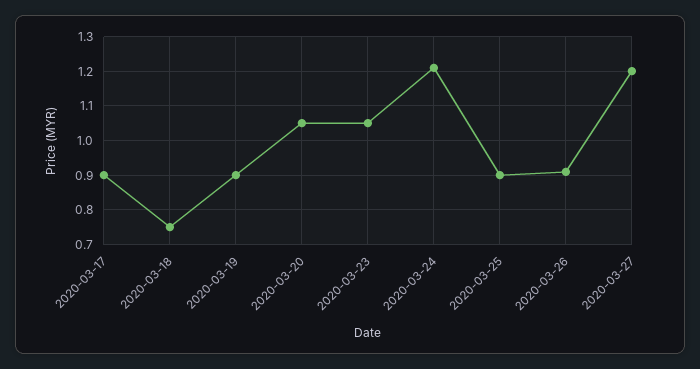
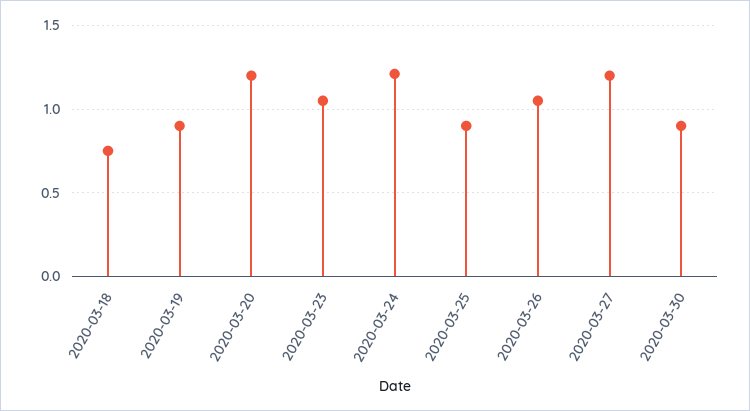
2020-03-17: 0.9 -> none
2020-03-20: 1.05 -> 1.2
2020-03-26: 0.9 -> 1.05
2020-03-30: none -> 0.9

